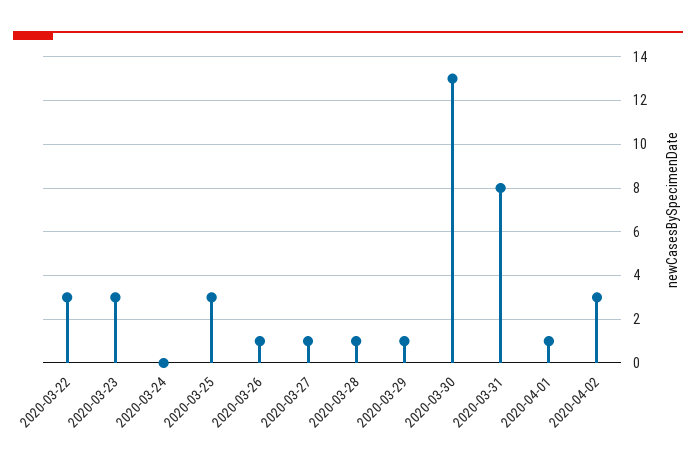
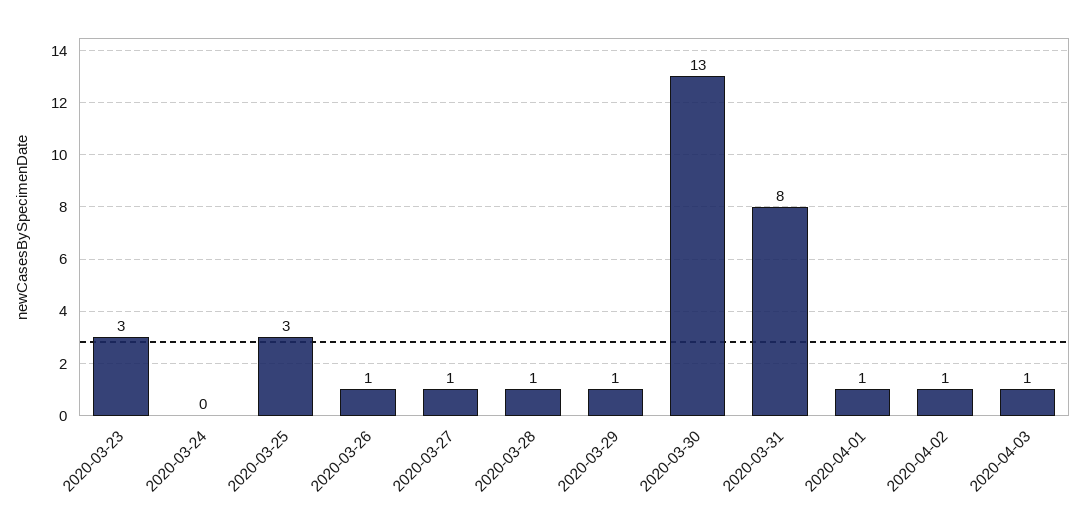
2020-03-22: 3 -> none
2020-04-02: 3 -> 1
2020-04-03: none -> 1

